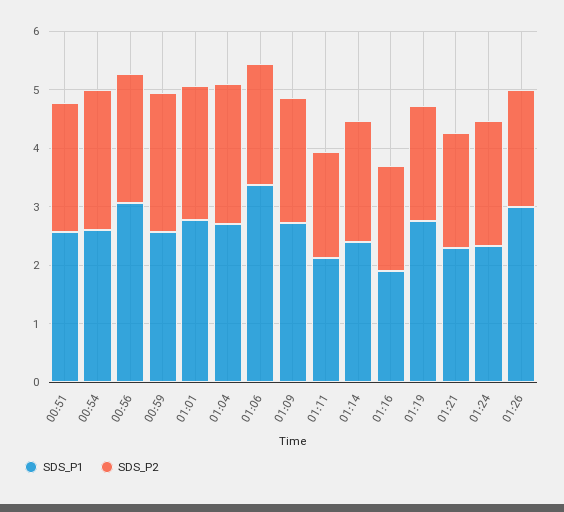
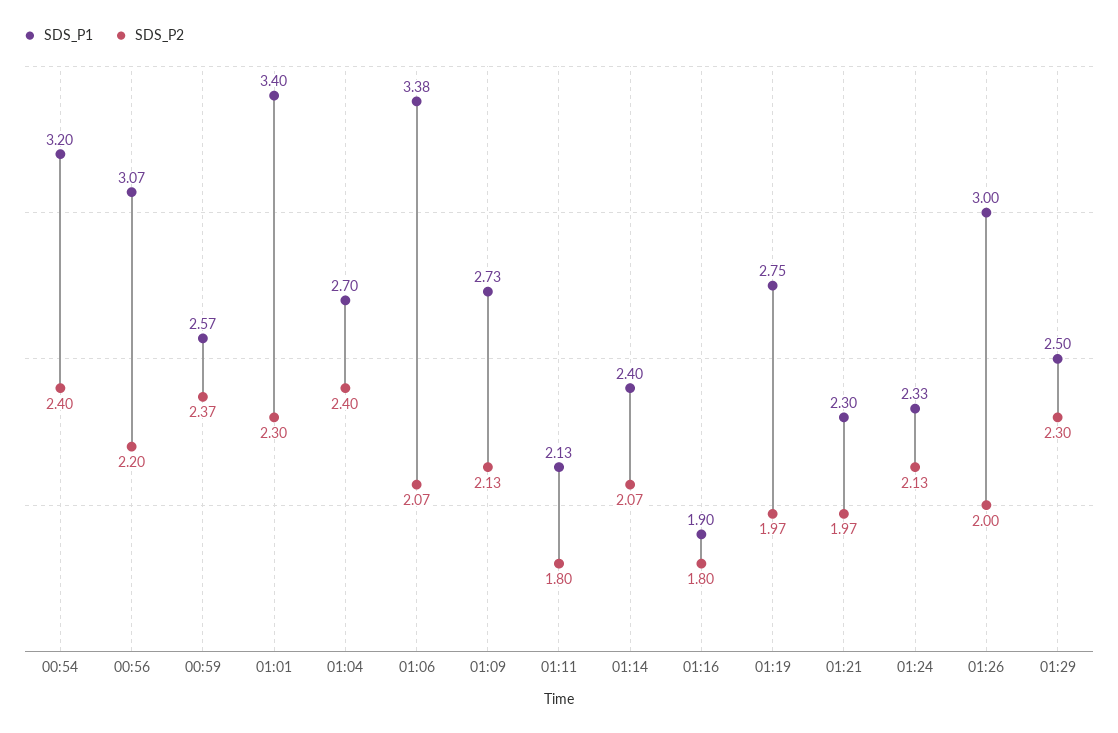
SDS_P1, 00:51: 2.6 -> none
SDS_P2, 00:51: 2.2 -> none
SDS_P1, 00:54: 2.6 -> 3.2
SDS_P1, 01:01: 2.8 -> 3.4
SDS_P1, 01:29: none -> 2.5
SDS_P2, 01:29: none -> 2.3

